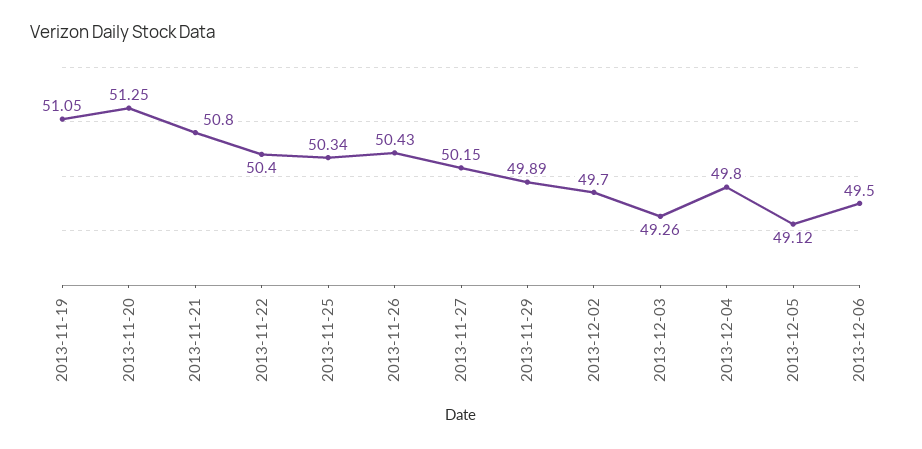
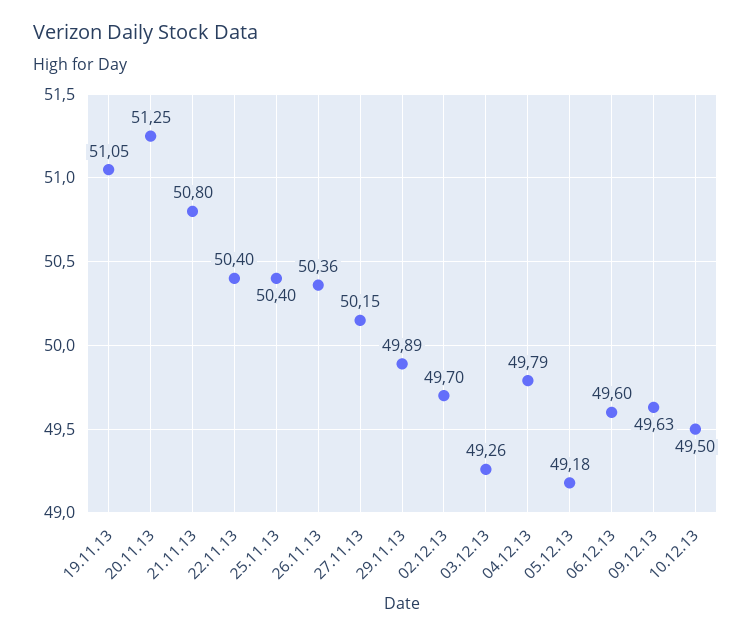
2013-11-25: 50.34 -> 50.4
2013-11-26: 50.43 -> 50.36
2013-12-04: 49.8 -> 49.79
2013-12-05: 49.12 -> 49.18
2013-12-06: 49.5 -> 49.6
09.12.13: none -> 49.63
10.12.13: none -> 49.5

